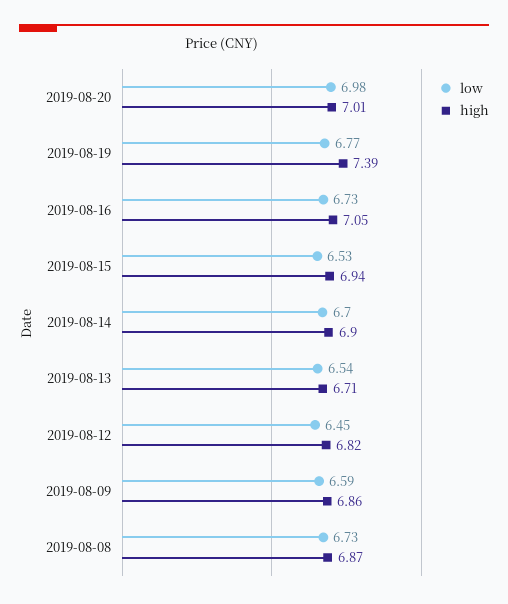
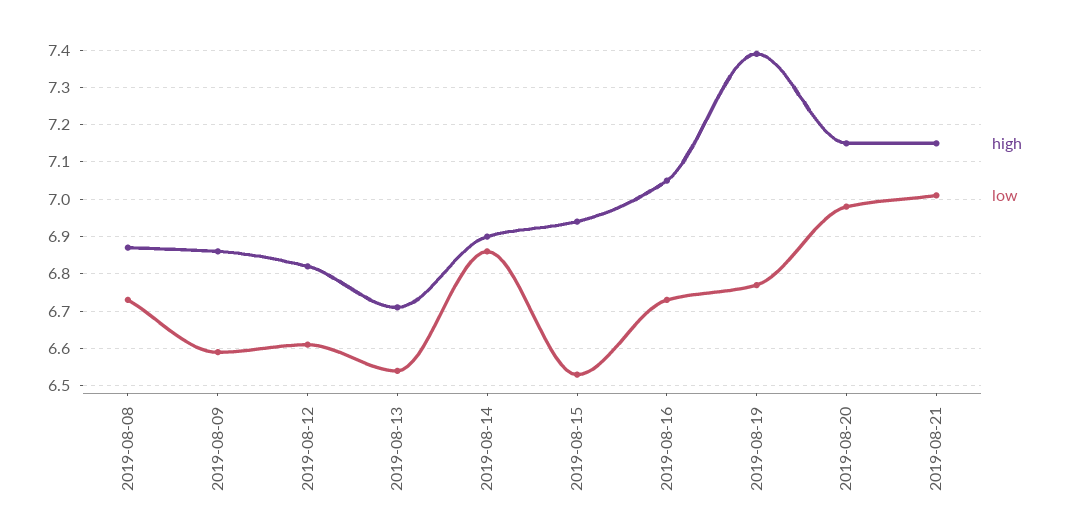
high, 2019-08-20: 7.01 -> 7.15
low, 2019-08-14: 6.7 -> 6.85
low, 2019-08-12: 6.45 -> 6.6
high, 2019-08-21: none -> 7.15
low, 2019-08-21: none -> 7

